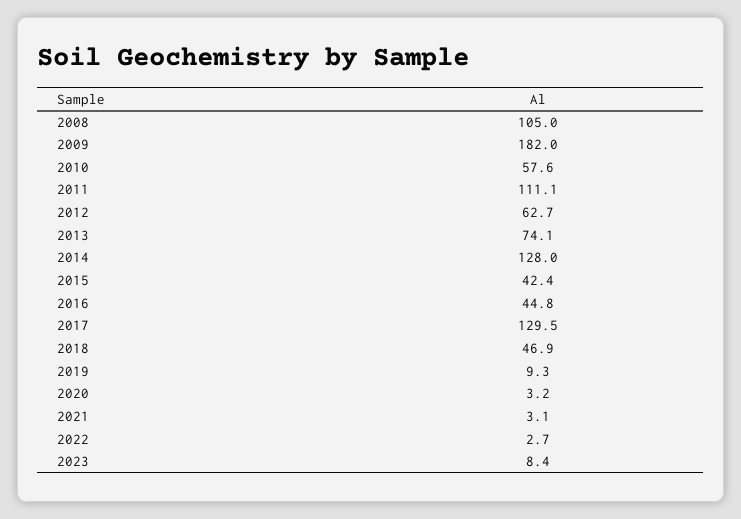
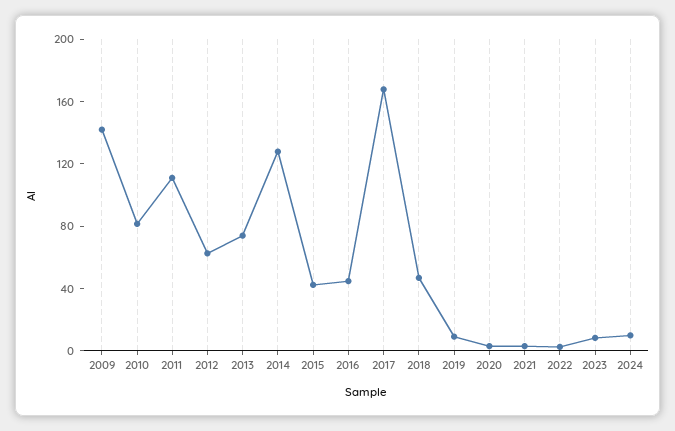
2008: 105 -> none
2009: 182 -> 140
2010: 57.6 -> 80
2017: 129.5 -> 170
2024: none -> 10

